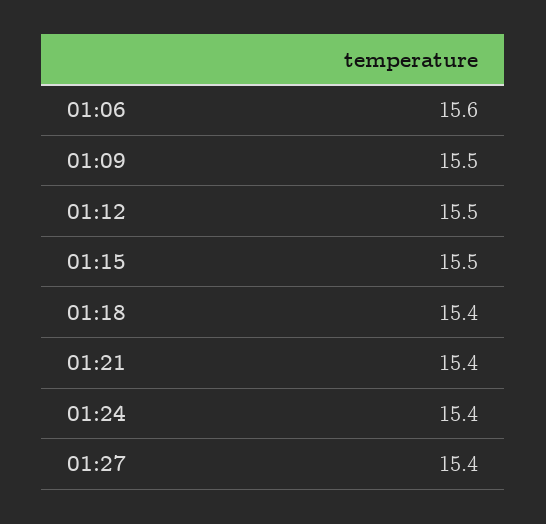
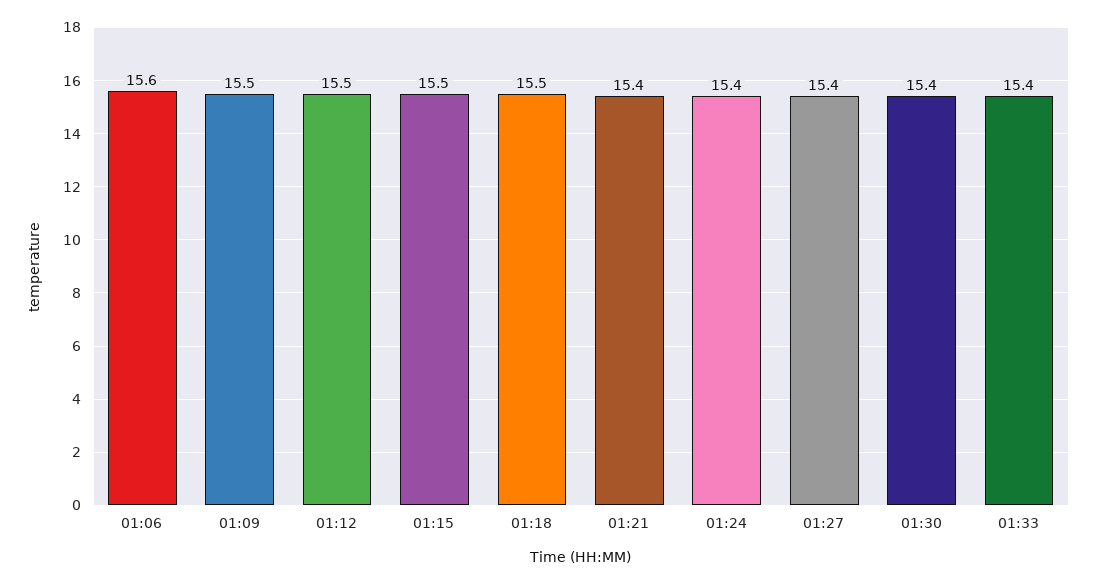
01:18: 15.4 -> 15.5
01:30: none -> 15.4
01:33: none -> 15.4

